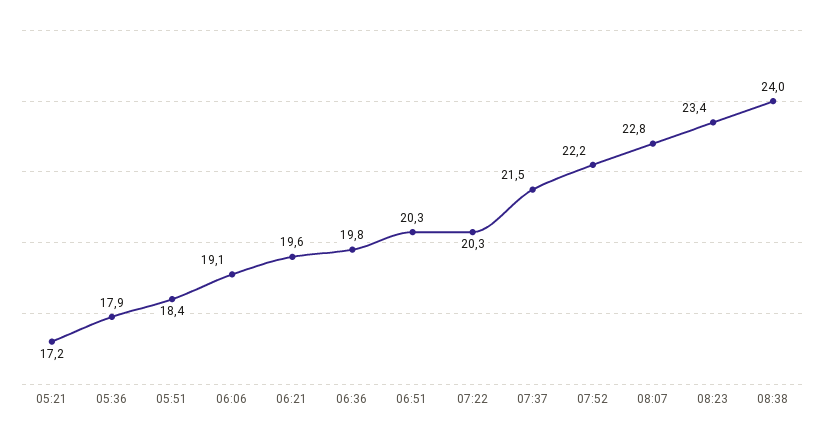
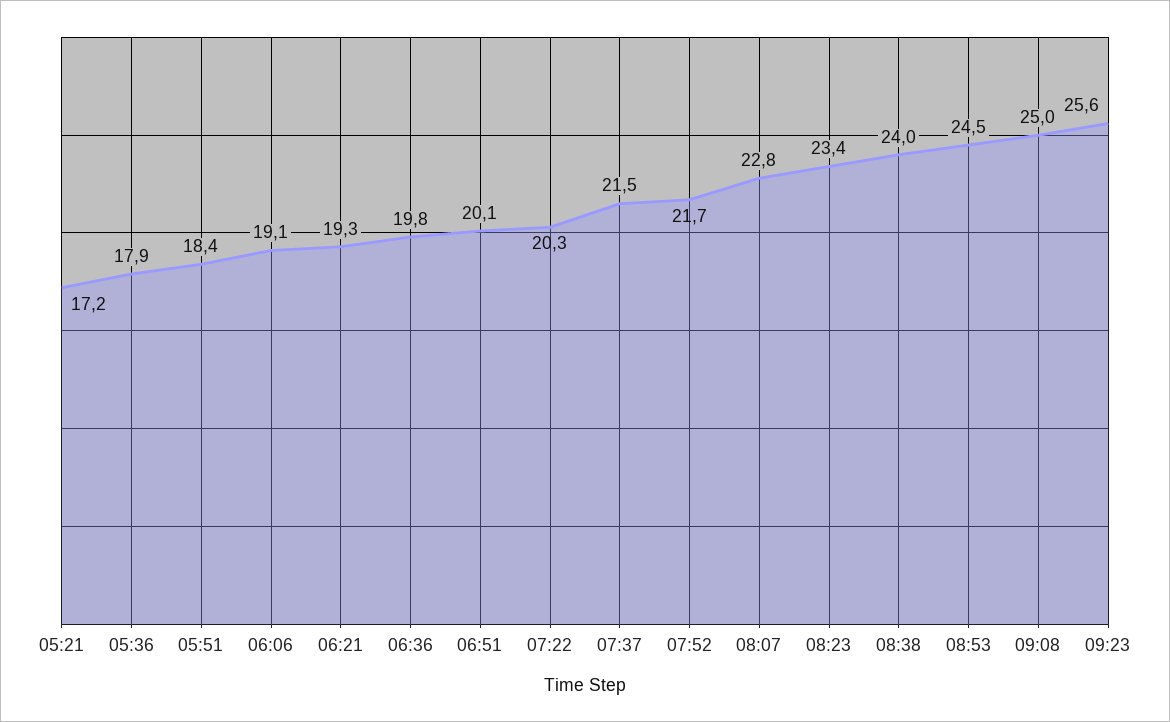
06:21: 19.6 -> 19.3
06:51: 20.3 -> 20.1
07:52: 22.2 -> 21.7
08:53: none -> 24.5
09:08: none -> 25
09:23: none -> 25.6

